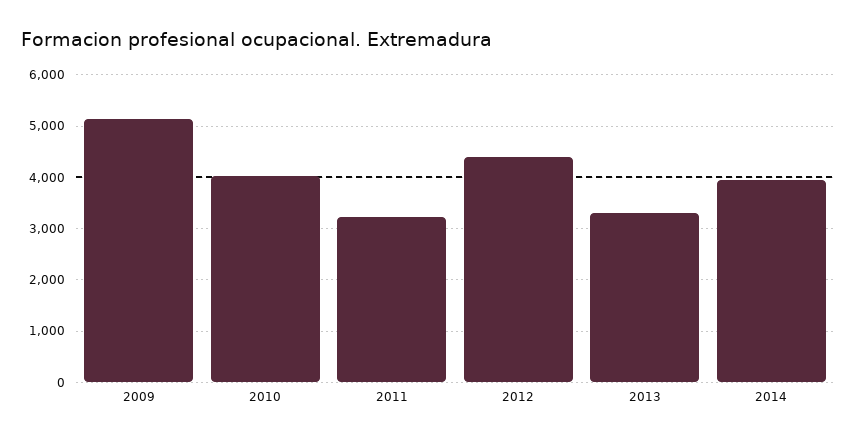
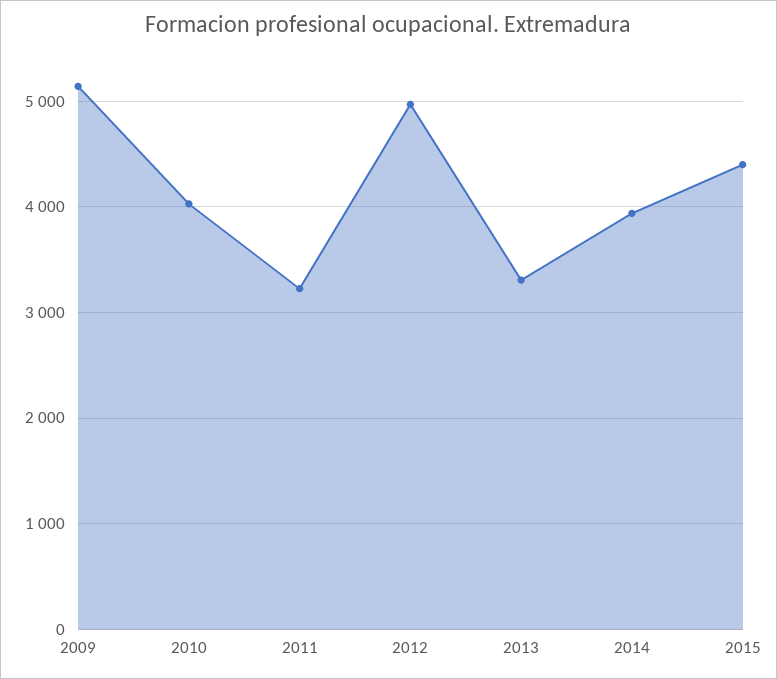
2012: 4400 -> 5000
2015: none -> 4400

